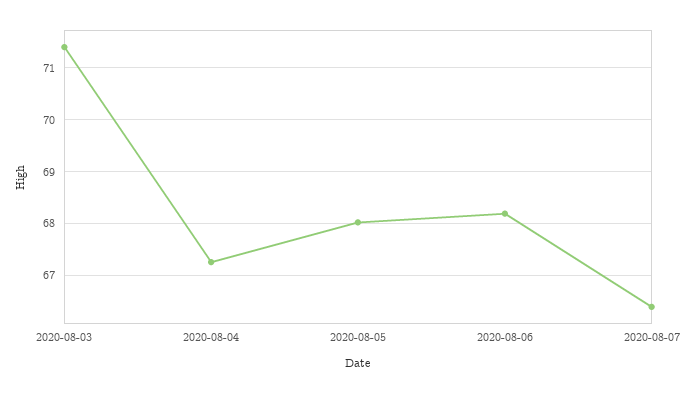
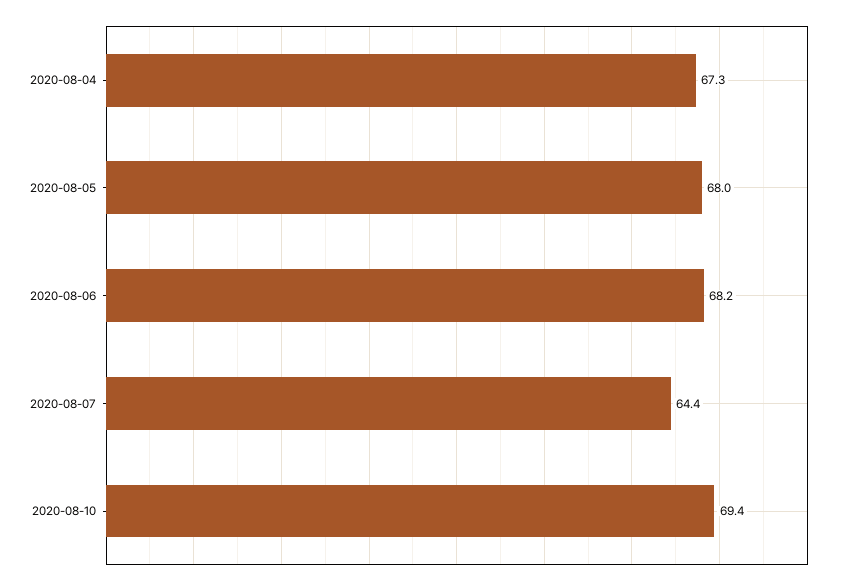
2020-08-03: 71.4 -> none
2020-08-07: 66.4 -> 64.4
2020-08-10: none -> 69.4

